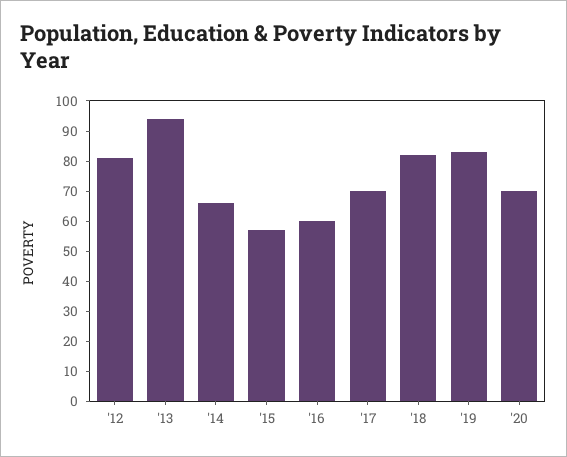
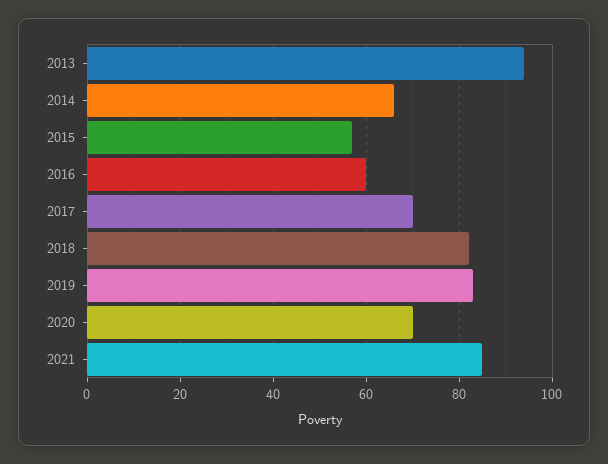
'12: 80 -> none
2021: none -> 85

